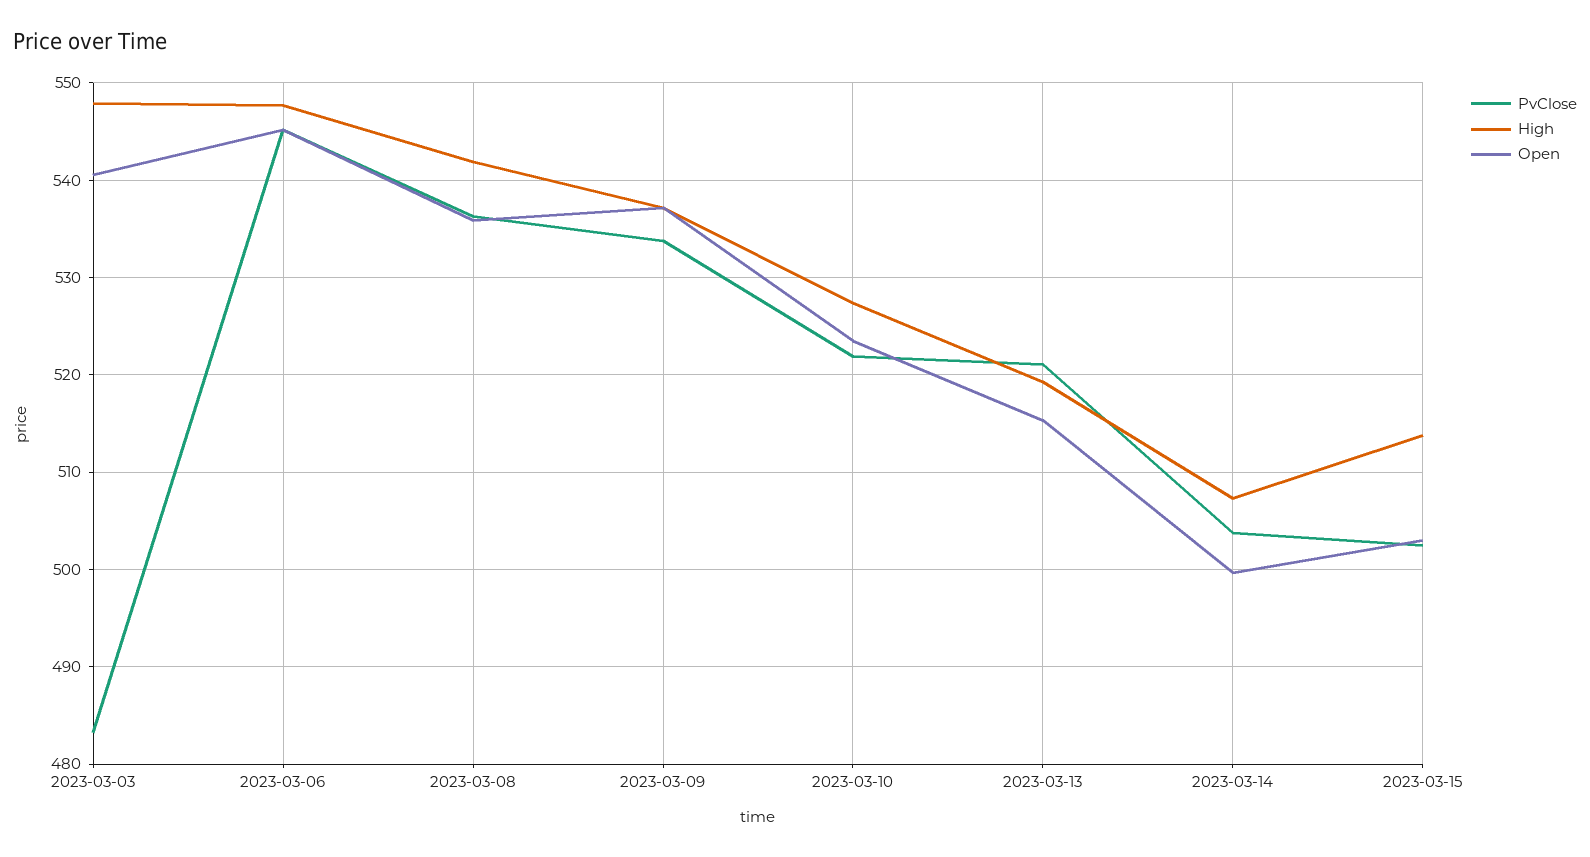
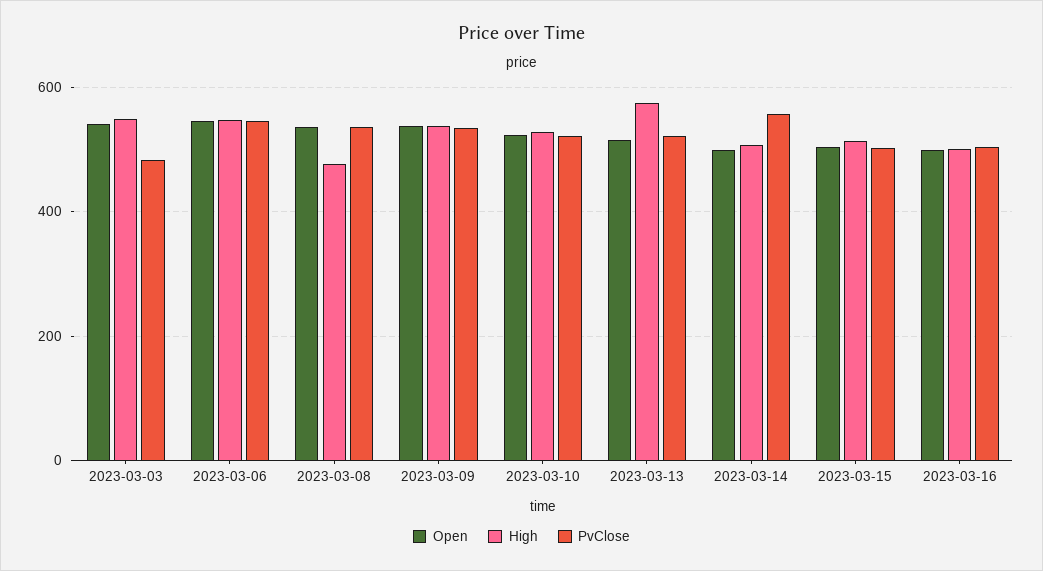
High, 2023-03-08: 542 -> 480
High, 2023-03-13: 519 -> 580
PvClose, 2023-03-14: 504 -> 560
Open, 2023-03-16: none -> 500
High, 2023-03-16: none -> 500
PvClose, 2023-03-16: none -> 500

